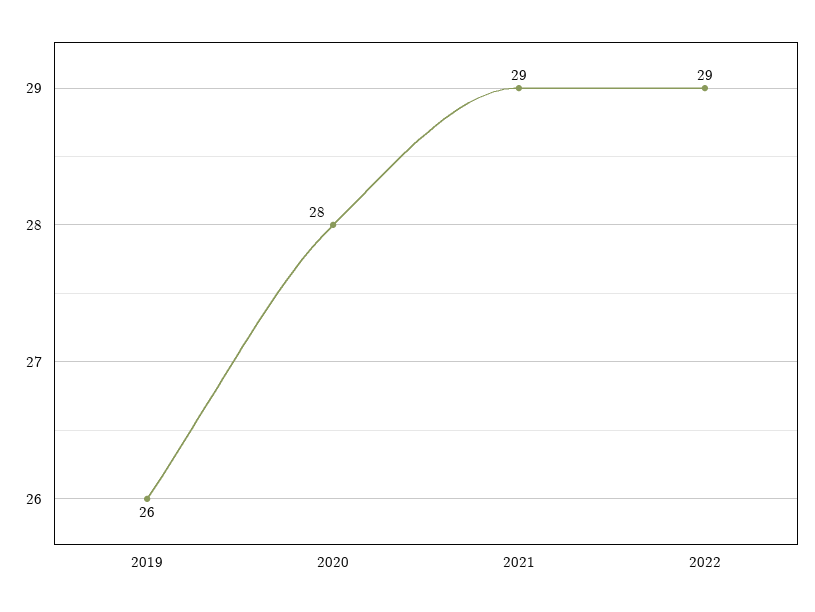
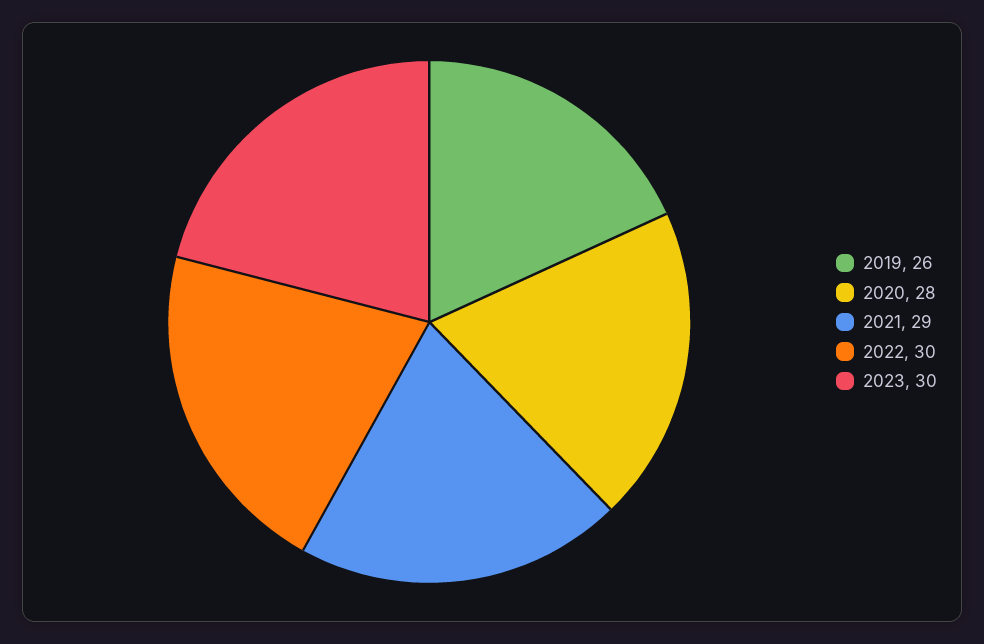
2022: 29 -> 30
2023: none -> 30

